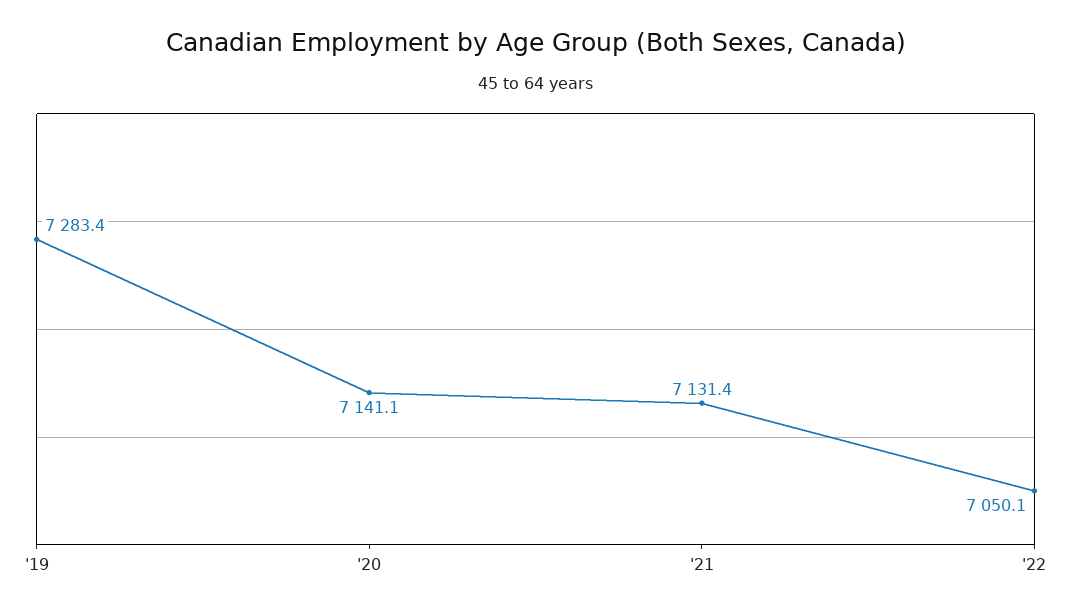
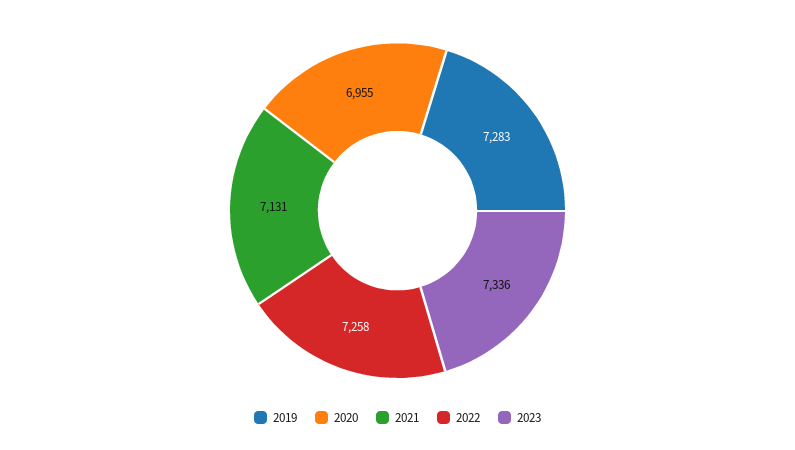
'20: 7141.1 -> 6955
'22: 7050.1 -> 7258
2023: none -> 7336

